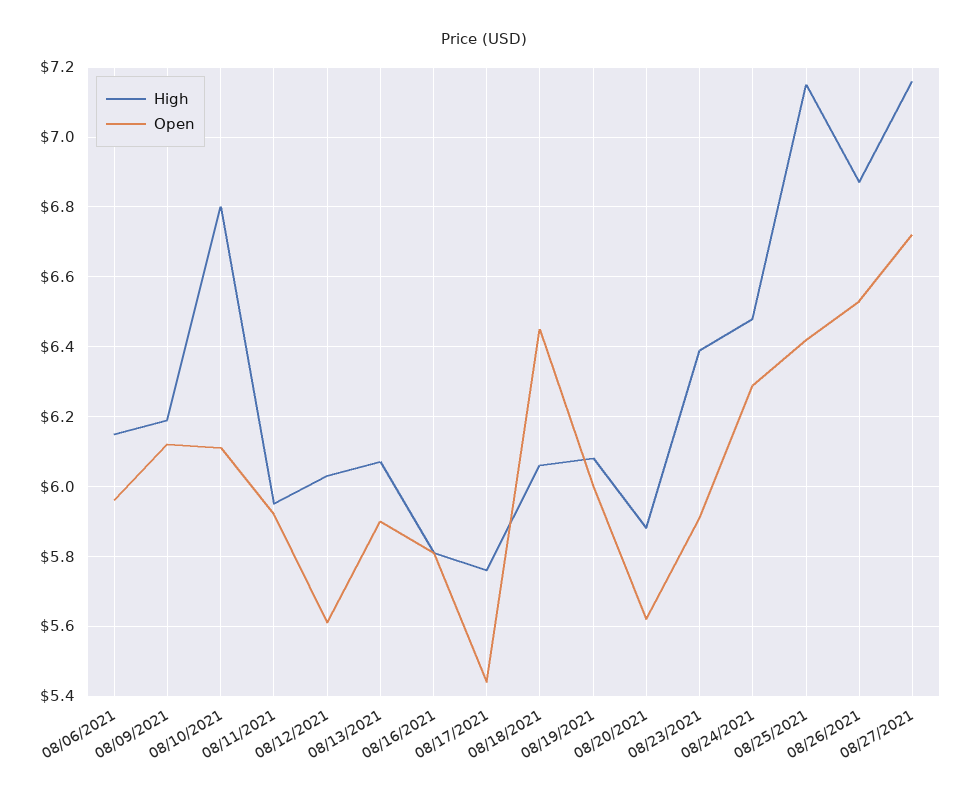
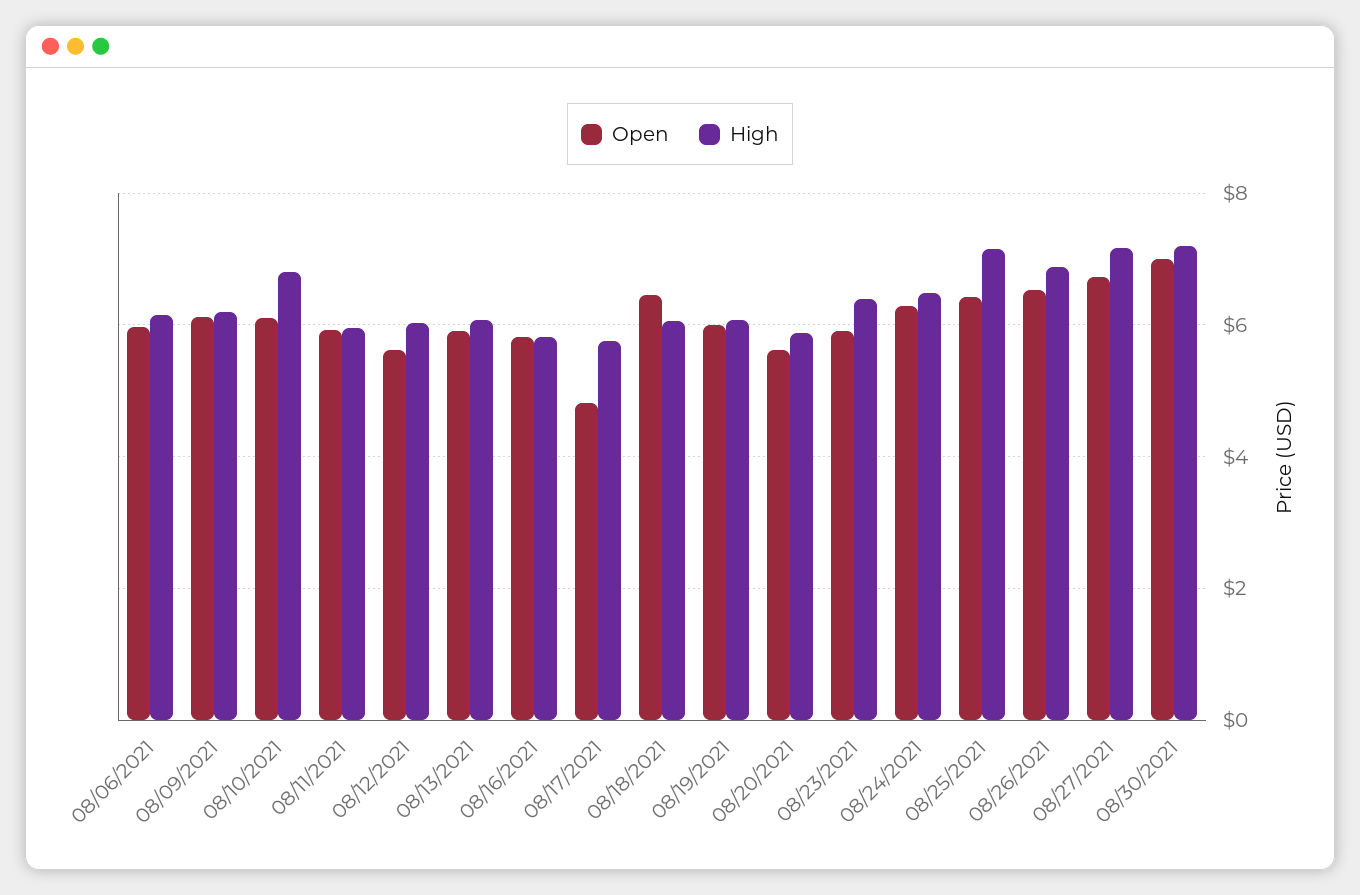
Open, 08/17/2021: 5.45 -> 4.8
Open, 08/30/2021: none -> 7
High, 08/30/2021: none -> 7.2

